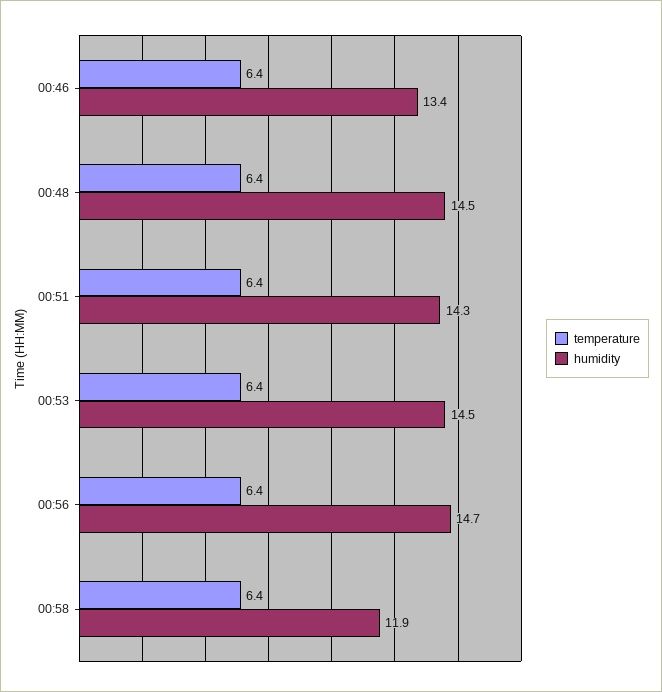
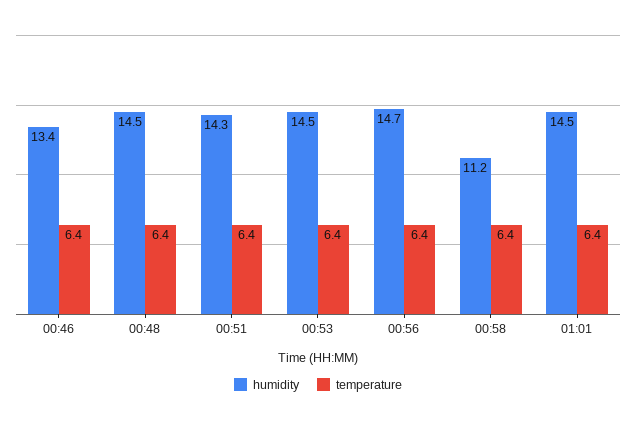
humidity, 00:58: 11.9 -> 11.2
humidity, 01:01: none -> 14.5
temperature, 01:01: none -> 6.4

